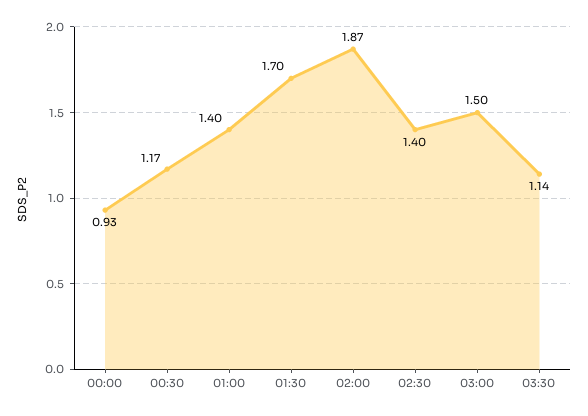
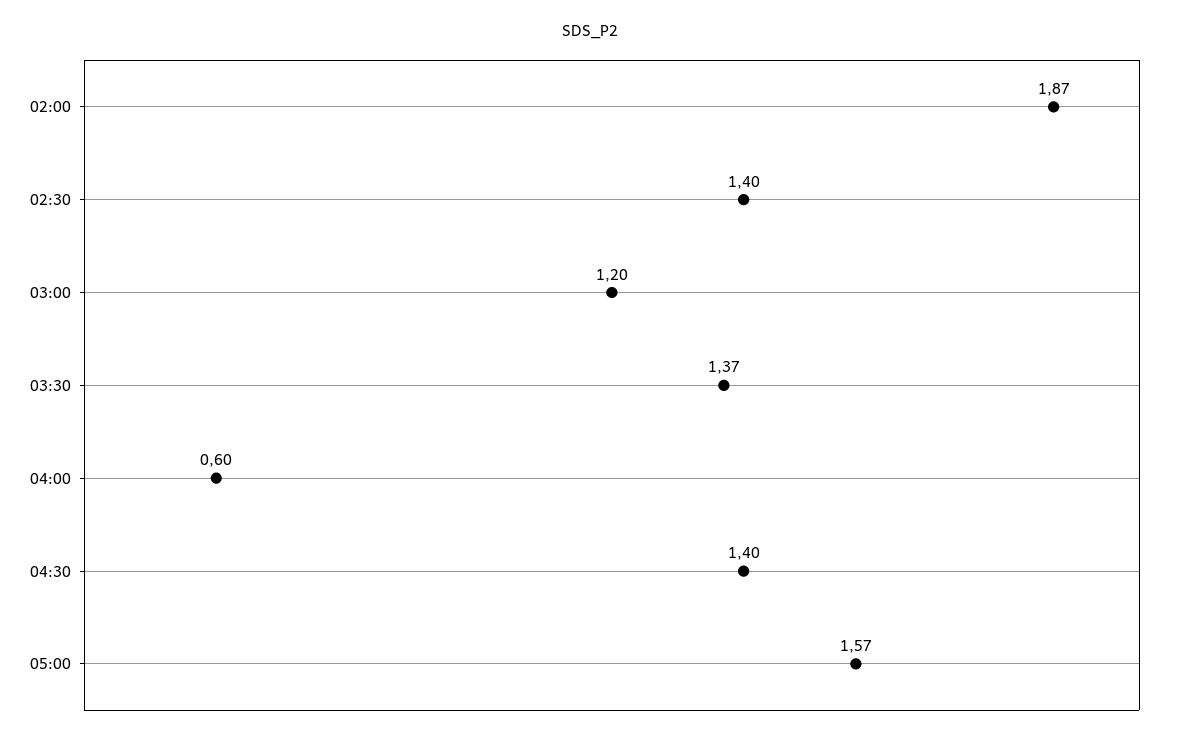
00:00: 0.93 -> none
00:30: 1.17 -> none
01:00: 1.4 -> none
01:30: 1.7 -> none
03:00: 1.5 -> 1.2
03:30: 1.14 -> 1.37
04:00: none -> 0.6
04:30: none -> 1.4
05:00: none -> 1.57

